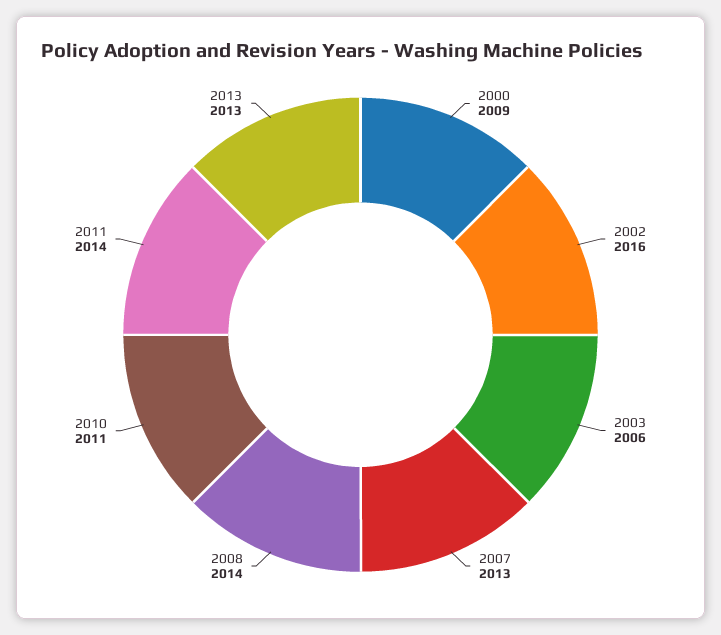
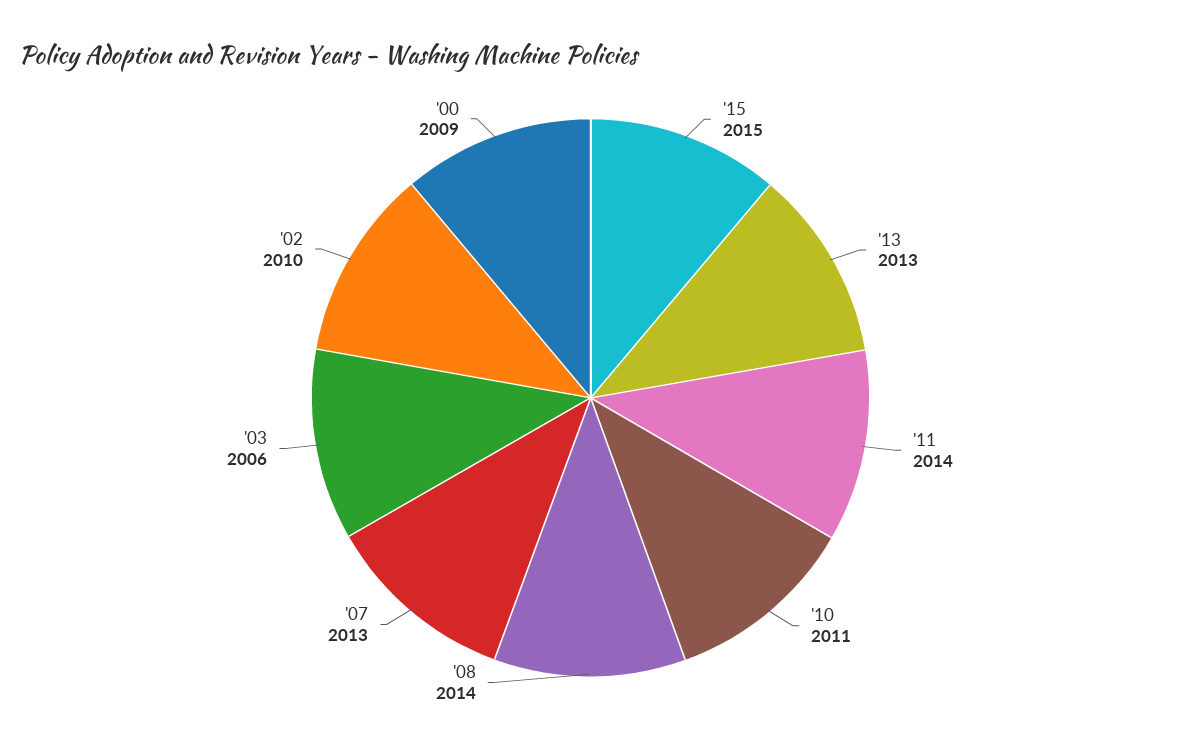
2002: 2016 -> 2010
'15: none -> 2015

